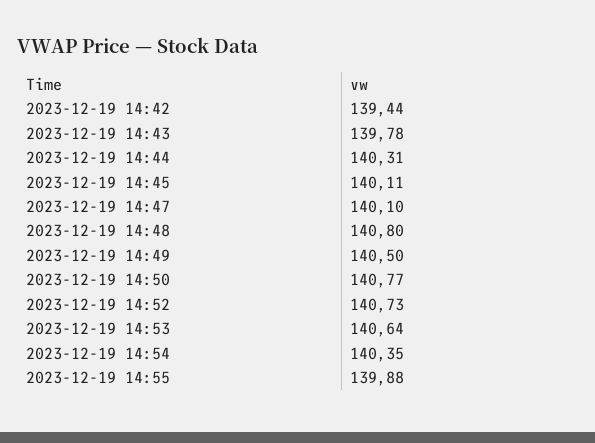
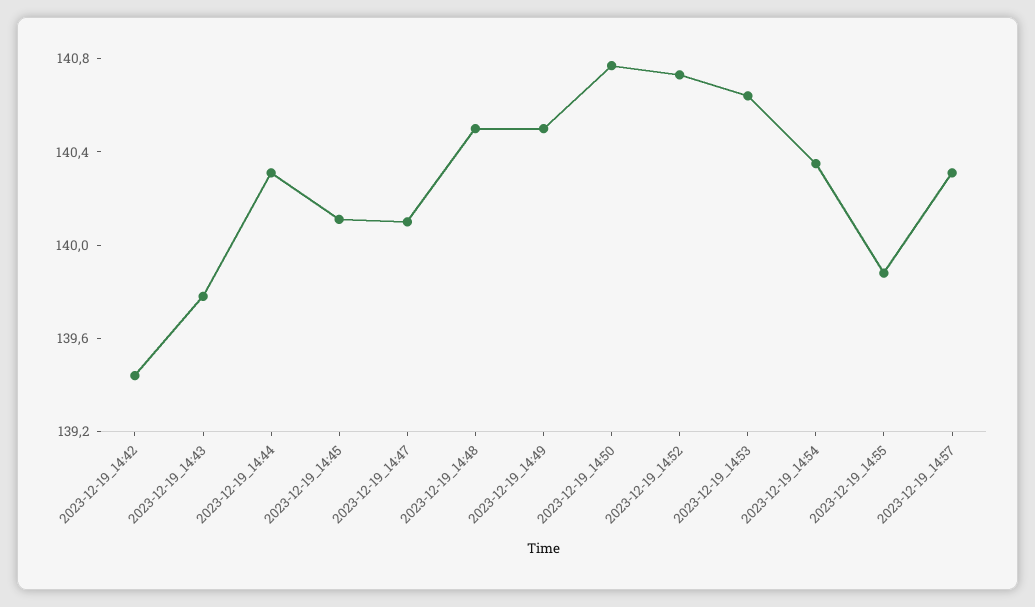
2023-12-19 14:48: 140.8 -> 140.5
2023-12-19_14:57: none -> 140.3

